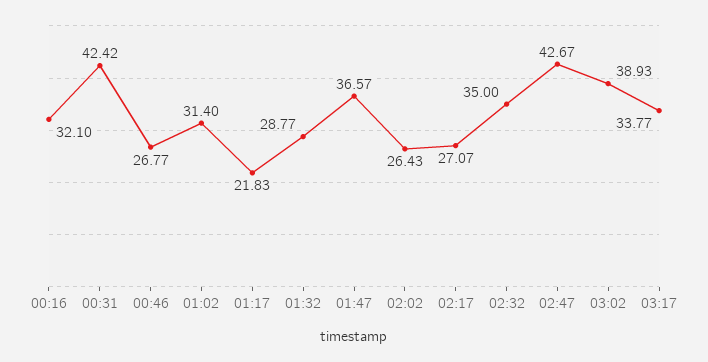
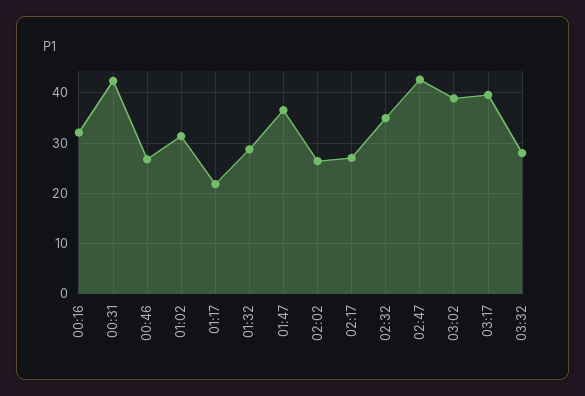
03:17: 33.77 -> 40
03:32: none -> 28

